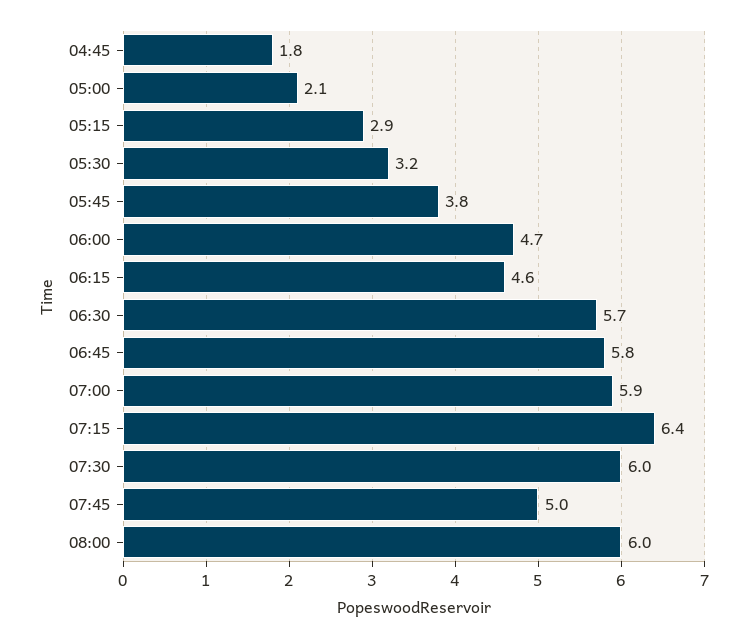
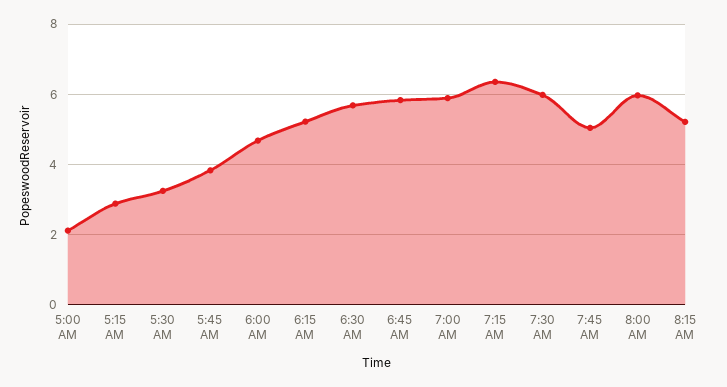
04:45: 1.8 -> none
06:15: 4.6 -> 5.2
8:15 AM: none -> 5.2

